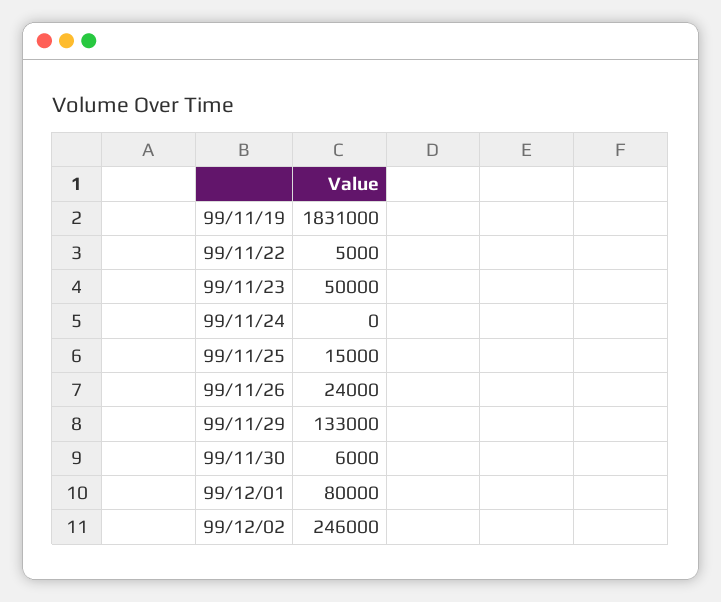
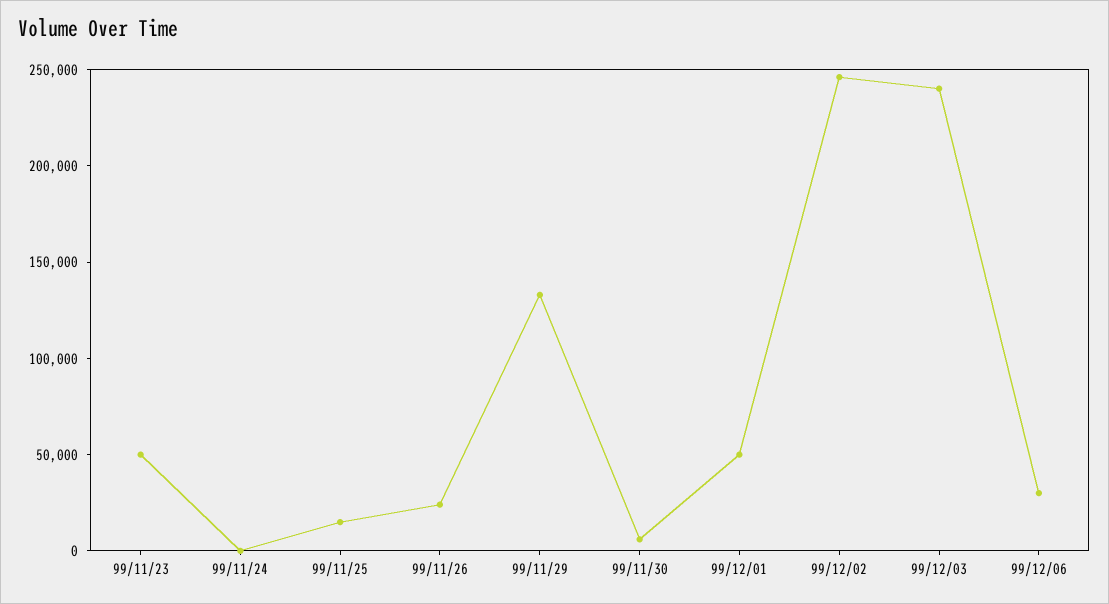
99/11/19: 1831000 -> none
99/11/22: 5000 -> none
99/12/01: 80000 -> 50000
99/12/03: none -> 240000
99/12/06: none -> 30000

